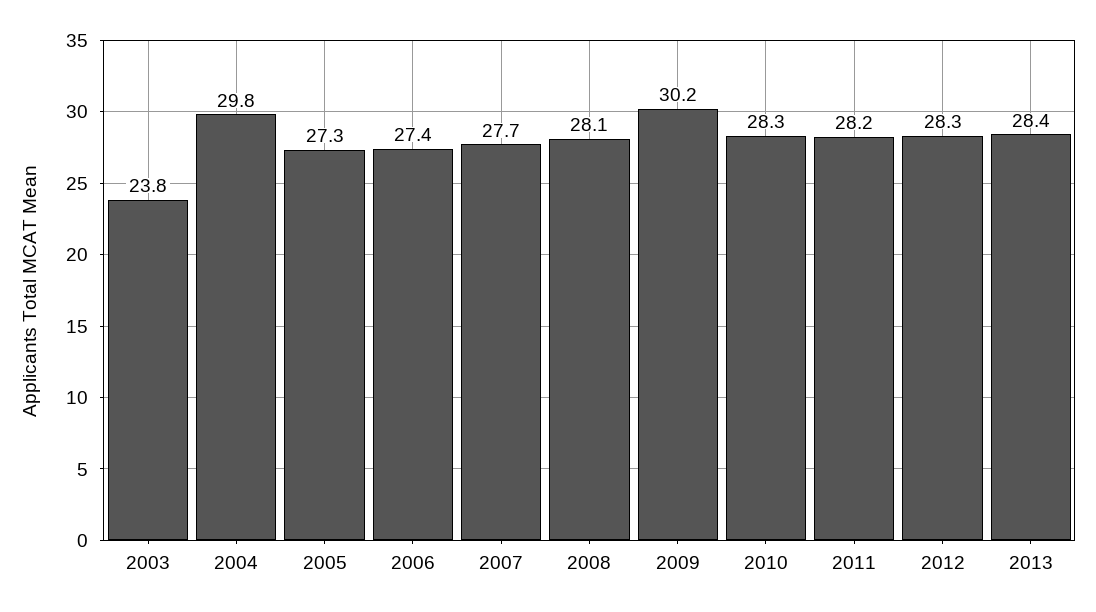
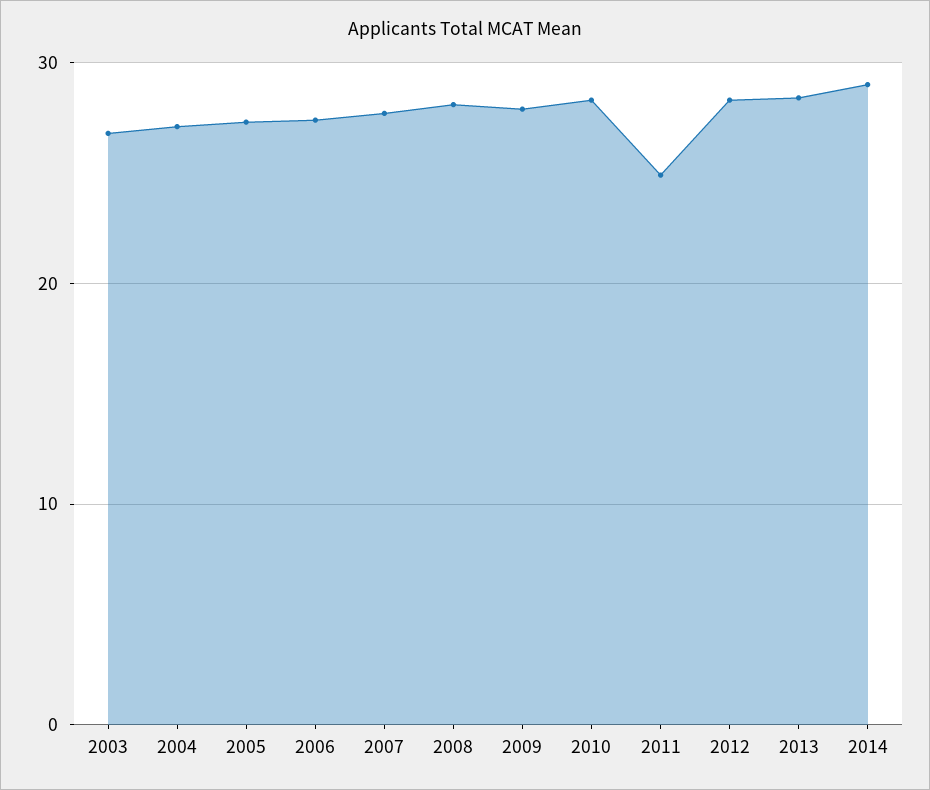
2003: 23.8 -> 27
2004: 29.8 -> 27
2009: 30.2 -> 28
2011: 28.2 -> 25
2014: none -> 29

